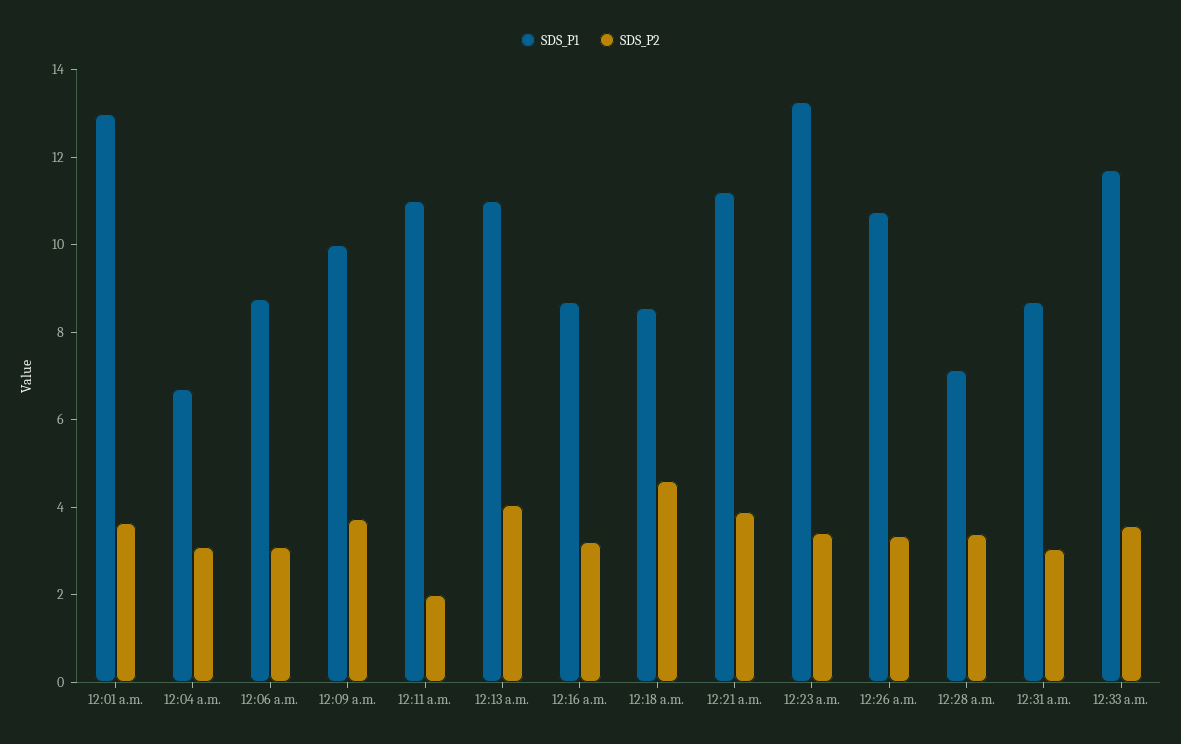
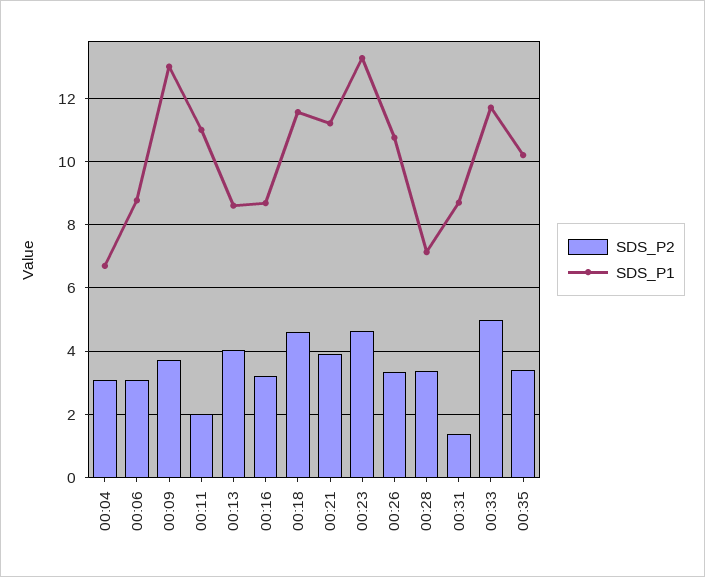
SDS_P1, 12:01 a.m.: 13 -> none
SDS_P2, 12:01 a.m.: 3.5 -> none
SDS_P1, 12:09 a.m.: 10 -> 13
SDS_P1, 12:13 a.m.: 11 -> 8.6
SDS_P1, 12:18 a.m.: 8.5 -> 11.6
SDS_P2, 12:23 a.m.: 3.5 -> 4.6
SDS_P2, 12:31 a.m.: 3 -> 1.4
SDS_P2, 12:33 a.m.: 3.5 -> 5
SDS_P2, 00:35: none -> 3.4
SDS_P1, 00:35: none -> 10.2

